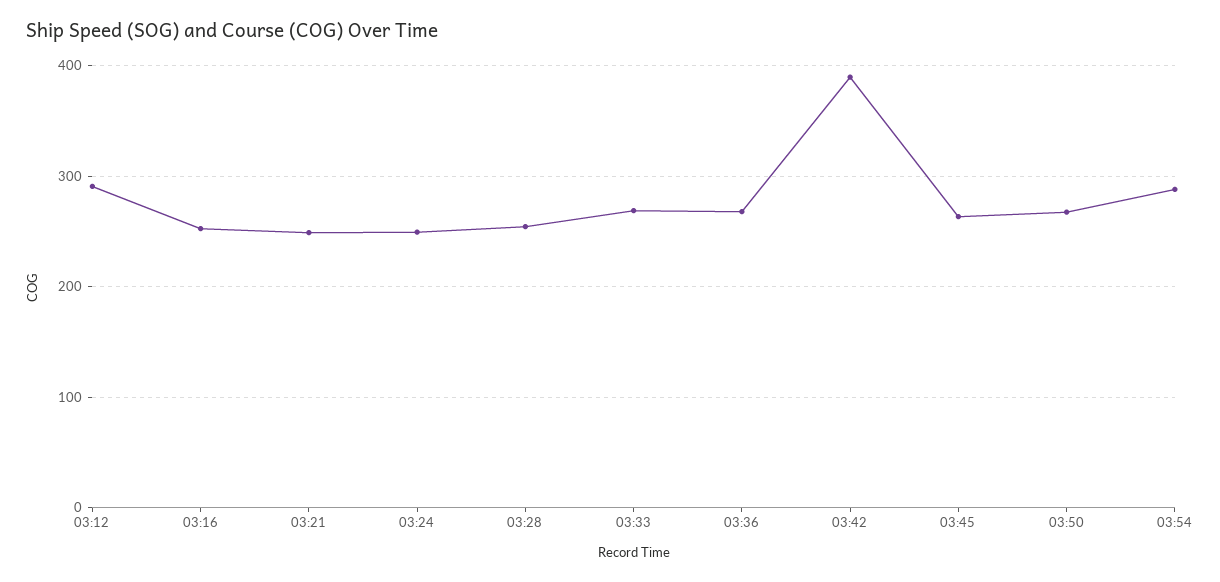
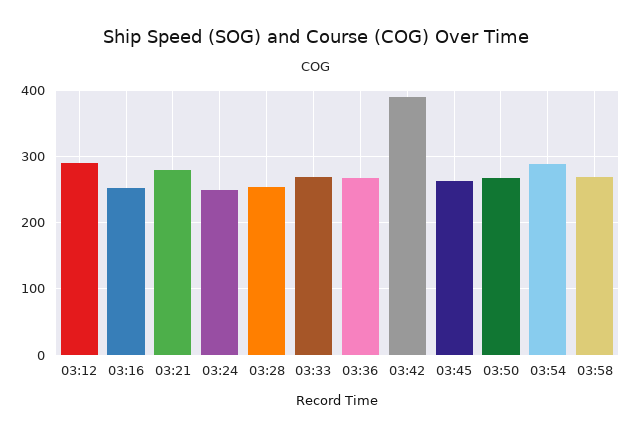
03:21: 250 -> 280
03:58: none -> 270

